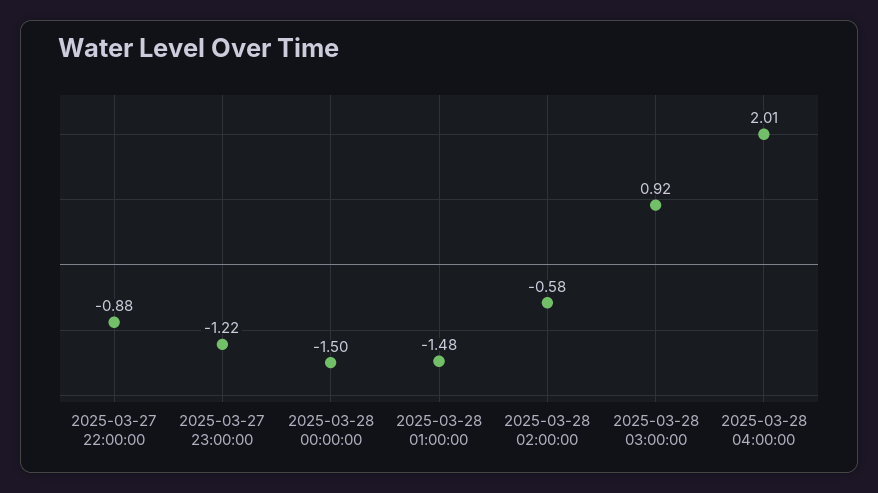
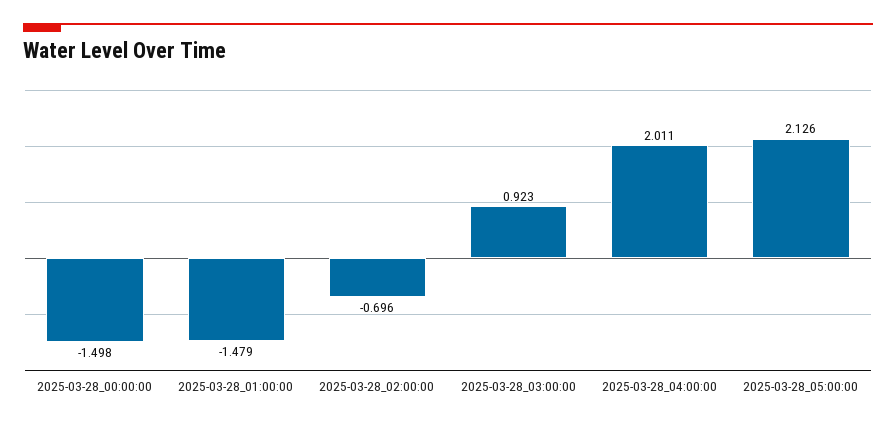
2025-03-27 22:00:00: -0.88 -> none
2025-03-27 23:00:00: -1.22 -> none
2025-03-28 02:00:00: -0.58 -> -0.696
2025-03-28_05:00:00: none -> 2.126

